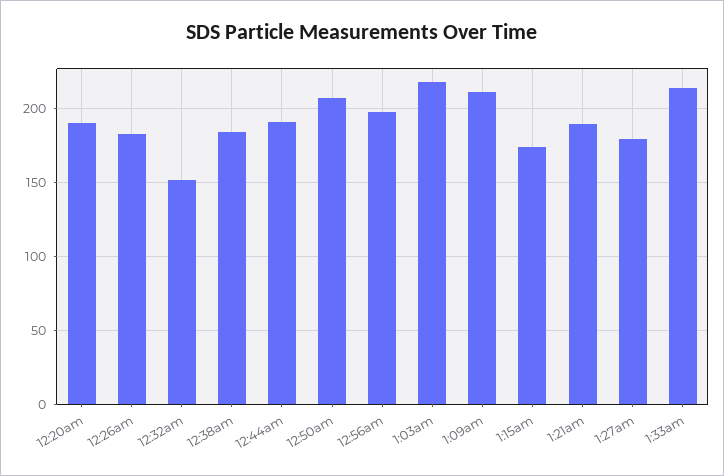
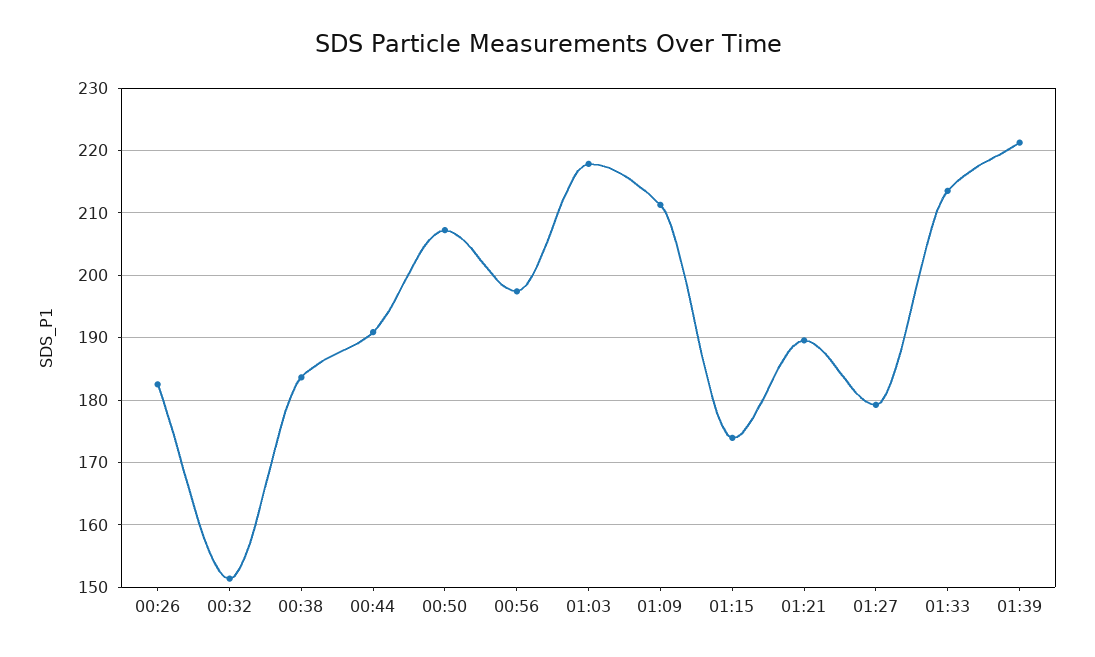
12:20am: 190 -> none
01:39: none -> 221

